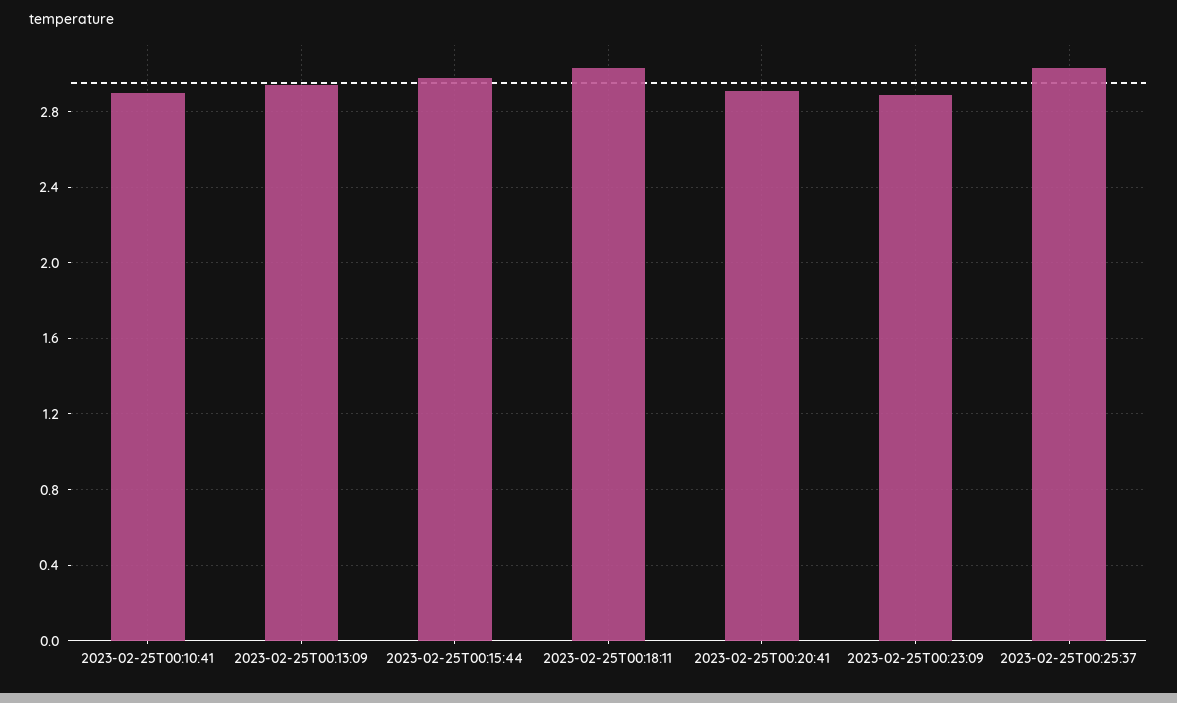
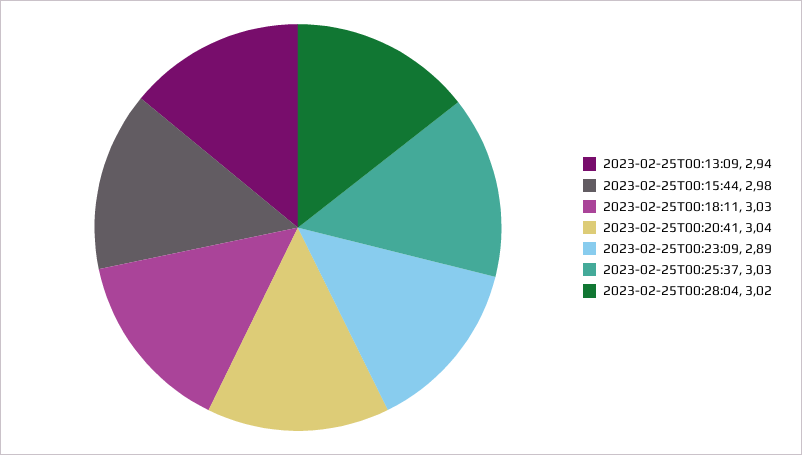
2023-02-25T00:10:41: 2.9 -> none
2023-02-25T00:20:41: 2.9 -> 3.04
2023-02-25T00:28:04: none -> 3.02

